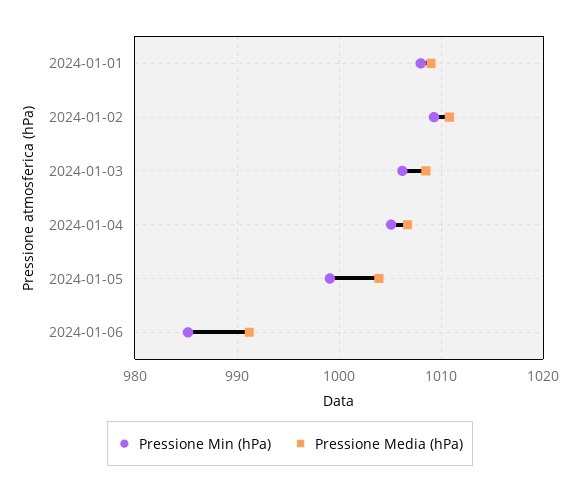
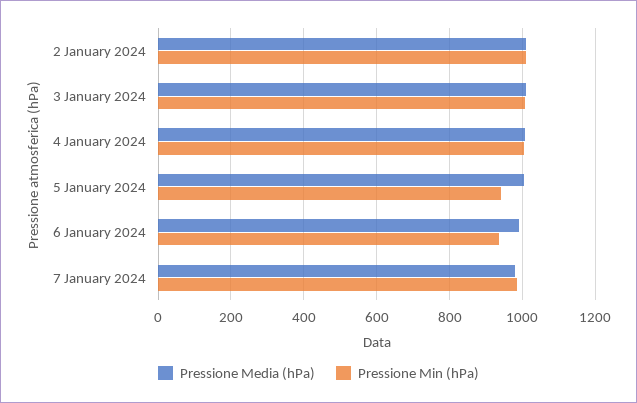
Pressione Min (hPa), 2024-01-01: 1008 -> none
Pressione Media (hPa), 2024-01-01: 1009 -> none
Pressione Min (hPa), 2024-01-05: 999 -> 940
Pressione Min (hPa), 2024-01-06: 985 -> 940
Pressione Media (hPa), 7 January 2024: none -> 980
Pressione Min (hPa), 7 January 2024: none -> 980

